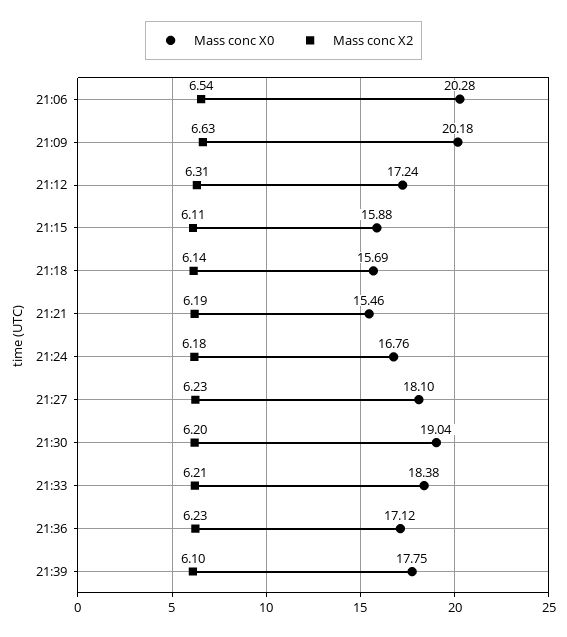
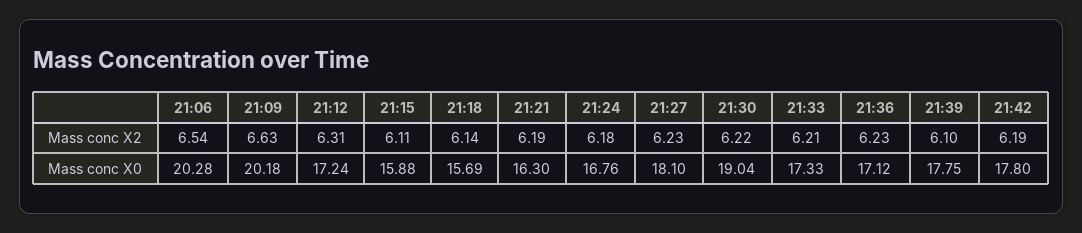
Mass conc X0, 21:21: 15.46 -> 16.3
Mass conc X2, 21:30: 6.2 -> 6.22
Mass conc X0, 21:33: 18.38 -> 17.33
Mass conc X2, 21:42: none -> 6.19
Mass conc X0, 21:42: none -> 17.8

